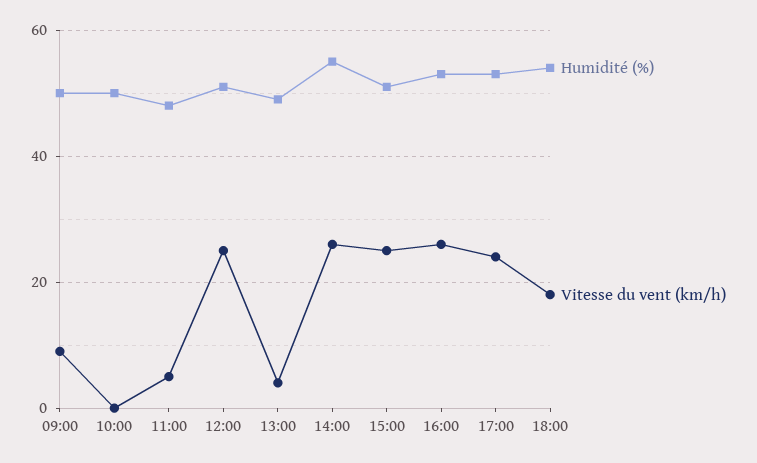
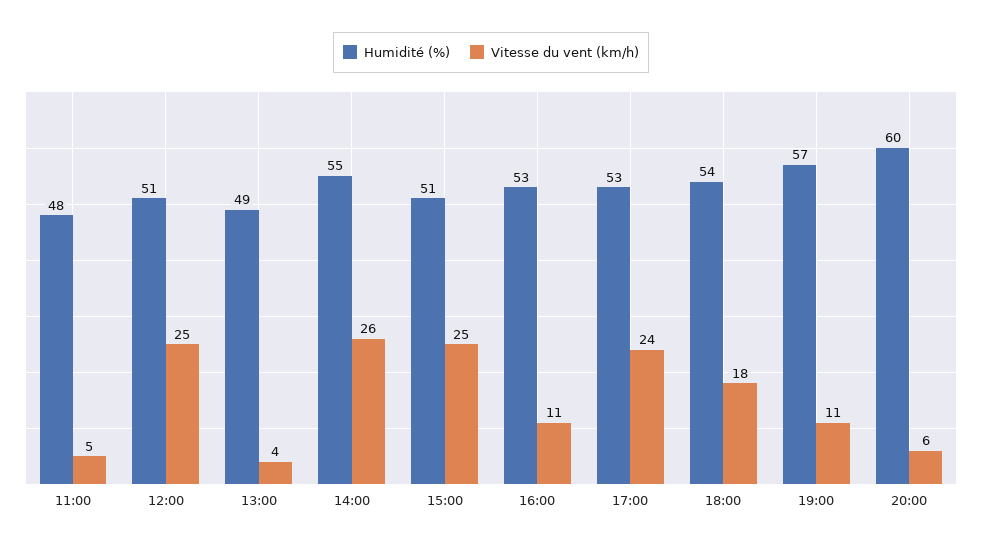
Humidité (%), 09:00: 50 -> none
Vitesse du vent (km/h), 09:00: 10 -> none
Humidité (%), 10:00: 50 -> none
Vitesse du vent (km/h), 10:00: 0 -> none
Vitesse du vent (km/h), 16:00: 25 -> 11
Humidité (%), 19:00: none -> 57
Vitesse du vent (km/h), 19:00: none -> 11
Humidité (%), 20:00: none -> 60
Vitesse du vent (km/h), 20:00: none -> 6

